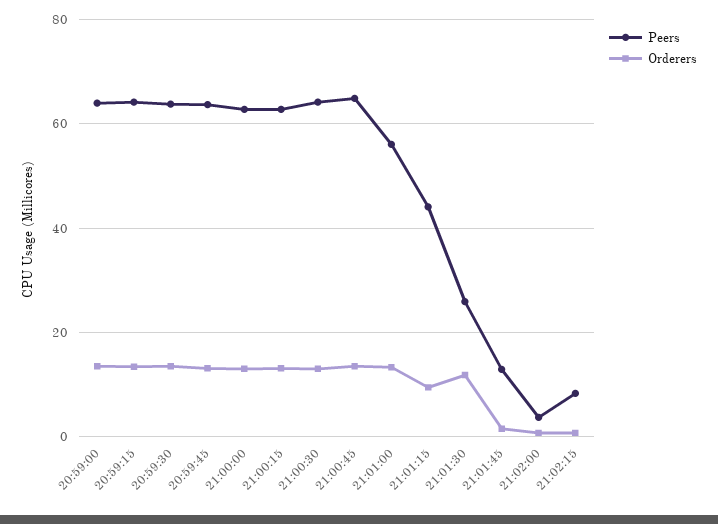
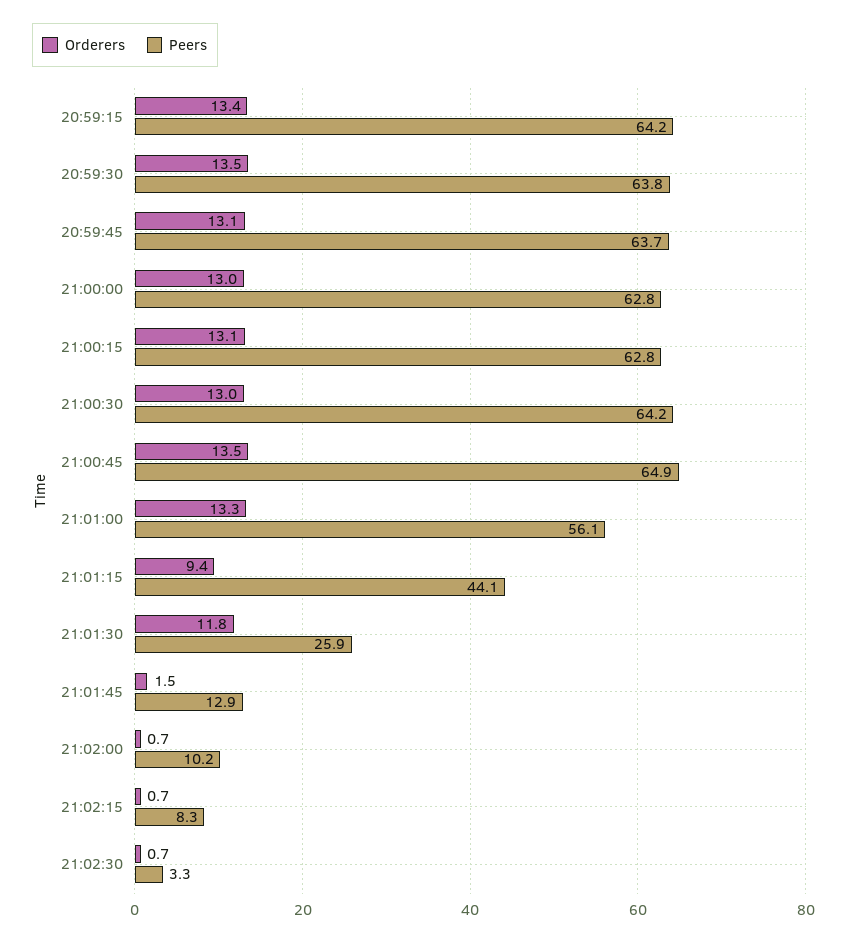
Peers, 20:59:00: 64 -> none
Orderers, 20:59:00: 14 -> none
Peers, 21:02:00: 4 -> 10.2
Orderers, 21:02:30: none -> 0.7
Peers, 21:02:30: none -> 3.3

